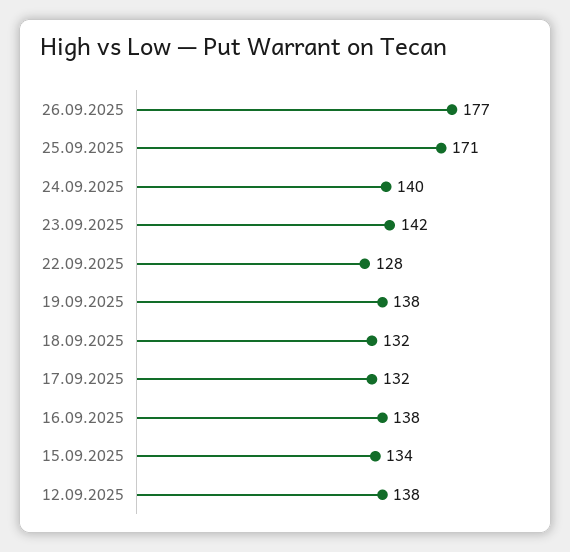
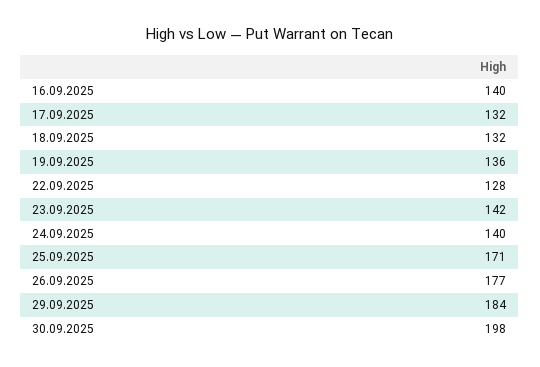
19.09.2025: 138 -> 136
16.09.2025: 138 -> 140
15.09.2025: 134 -> none
12.09.2025: 138 -> none
29.09.2025: none -> 184
30.09.2025: none -> 198

